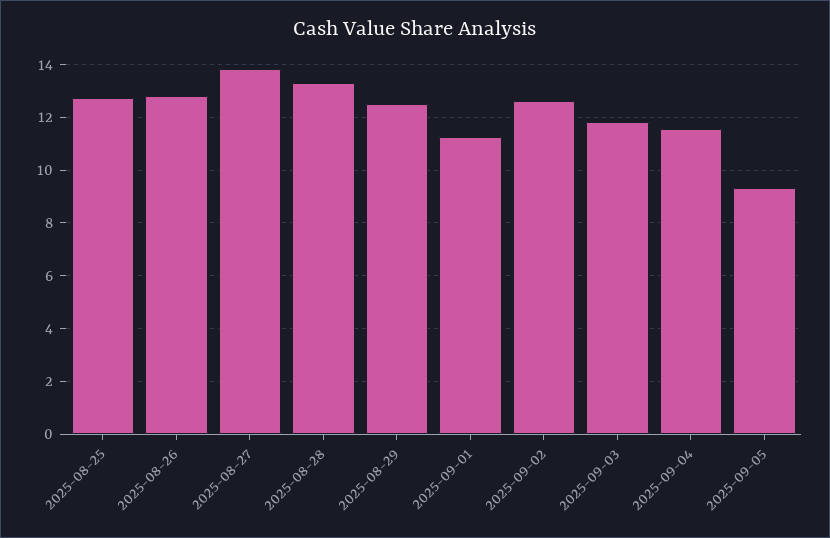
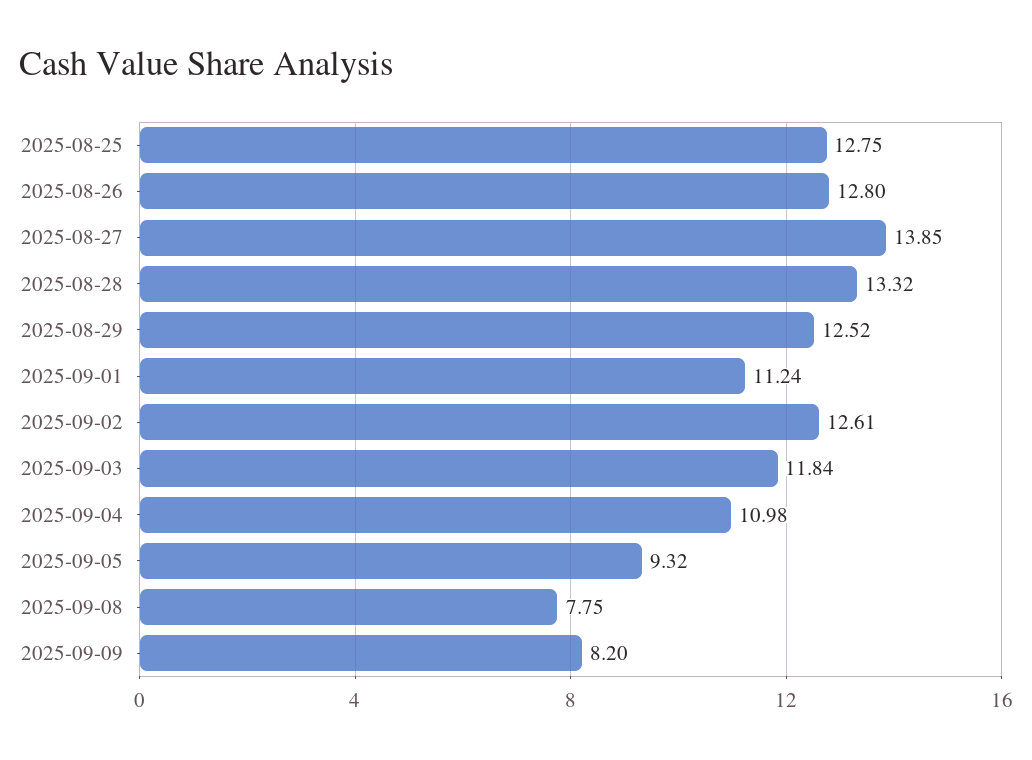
2025-09-04: 11.5 -> 10.98
2025-09-08: none -> 7.75
2025-09-09: none -> 8.2

